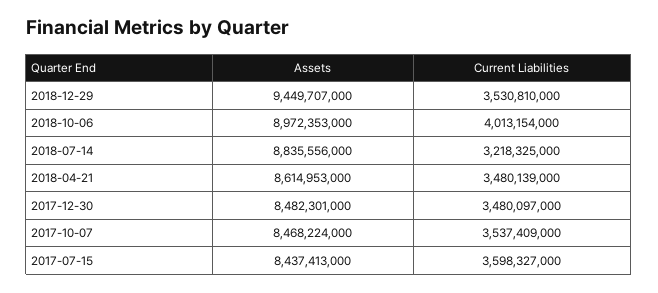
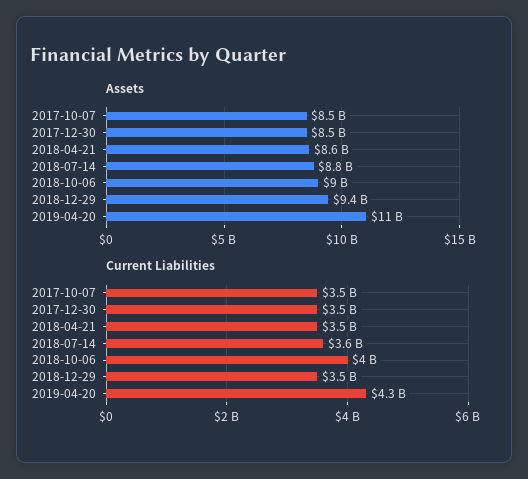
Current Liabilities, 2018-07-14: 3218325000 -> 3600000000
Assets, 2017-07-15: 8437413000 -> none
Current Liabilities, 2017-07-15: 3598327000 -> none
Assets, 2019-04-20: none -> 11000000000
Current Liabilities, 2019-04-20: none -> 4300000000

